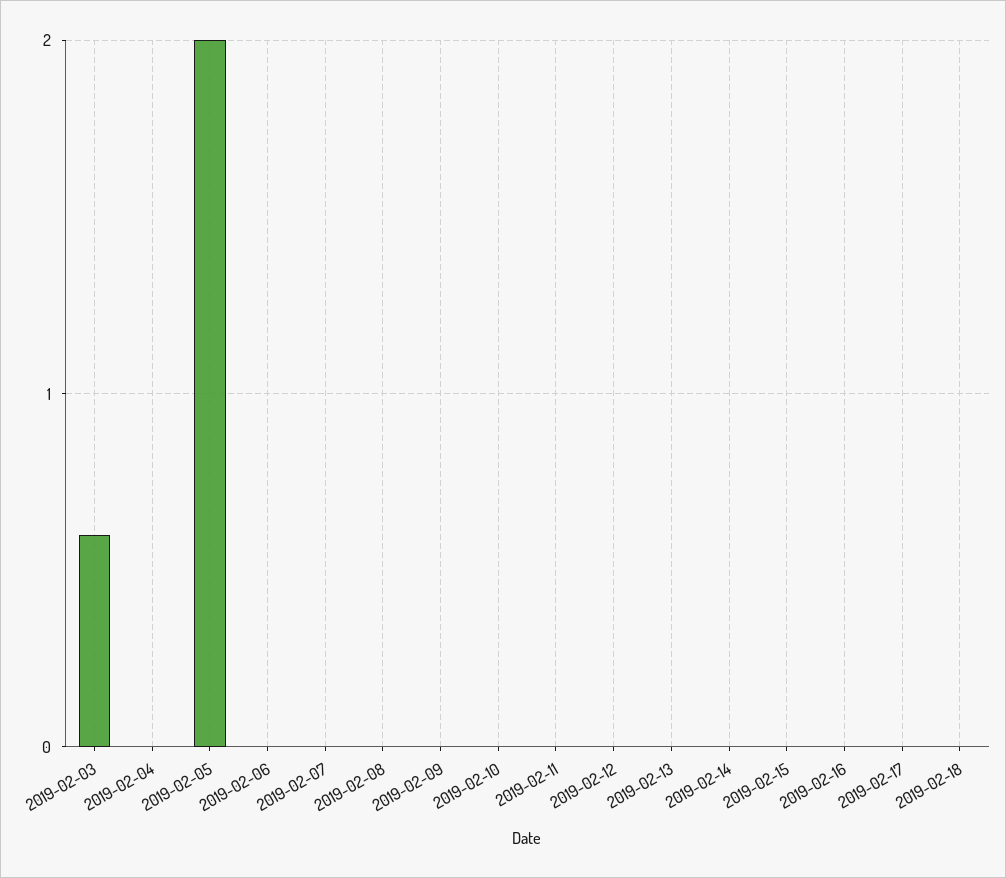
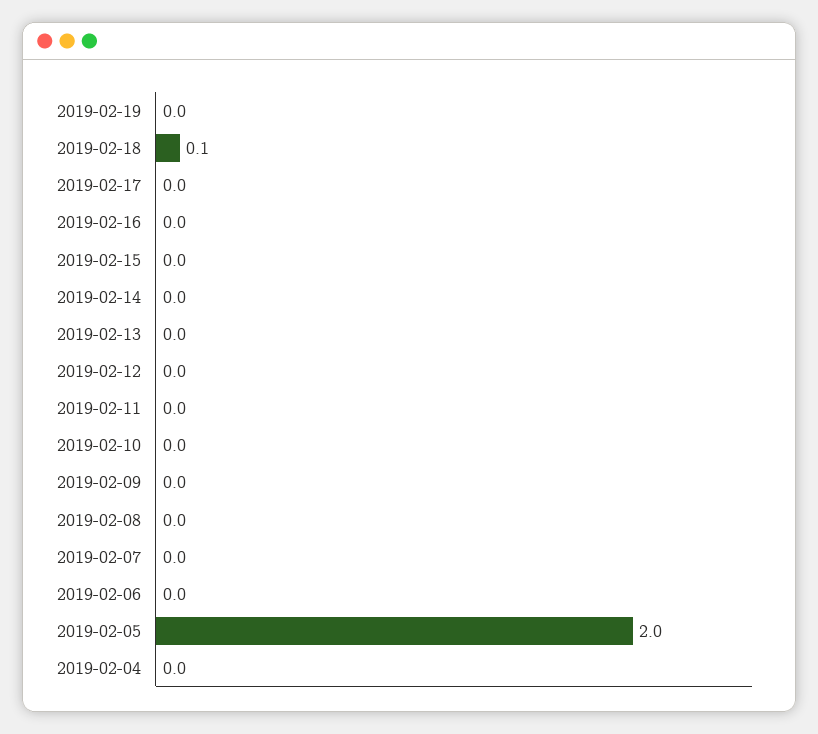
2019-02-03: 0.6 -> none
2019-02-18: 0 -> 0.1
2019-02-19: none -> 0

